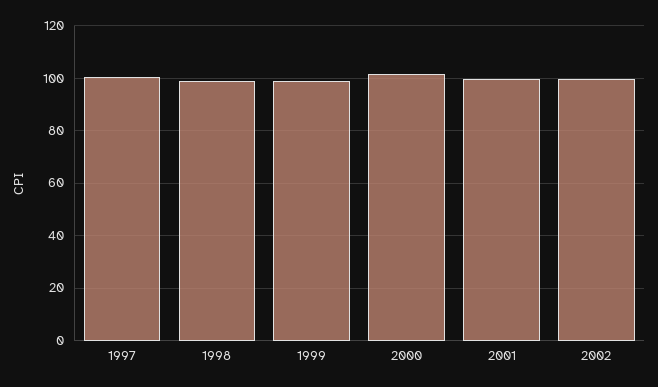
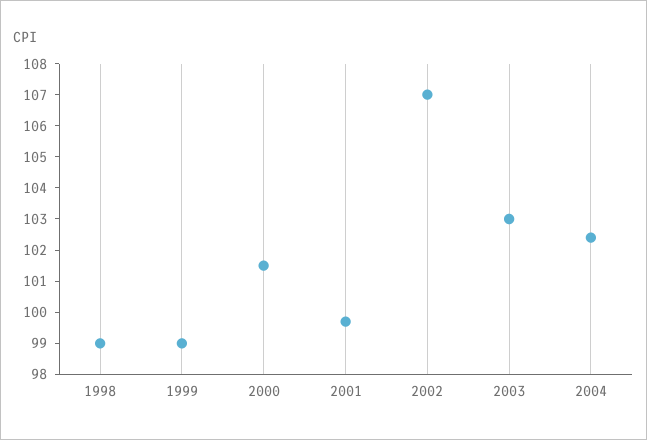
1997: 100 -> none
2002: 100 -> 107
2003: none -> 103
2004: none -> 102.5

